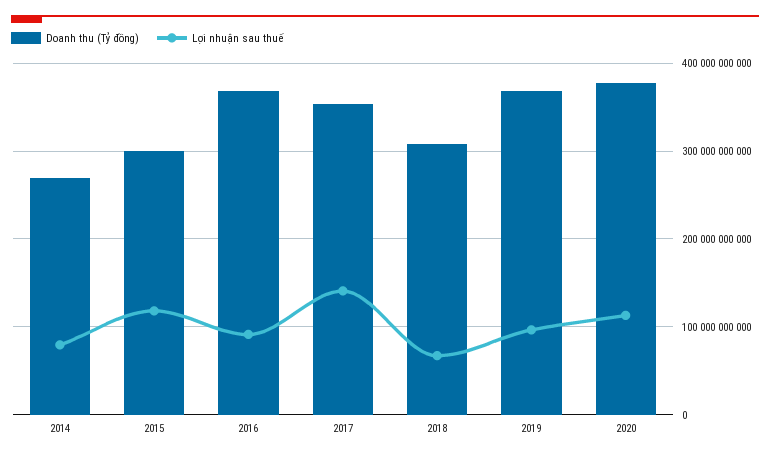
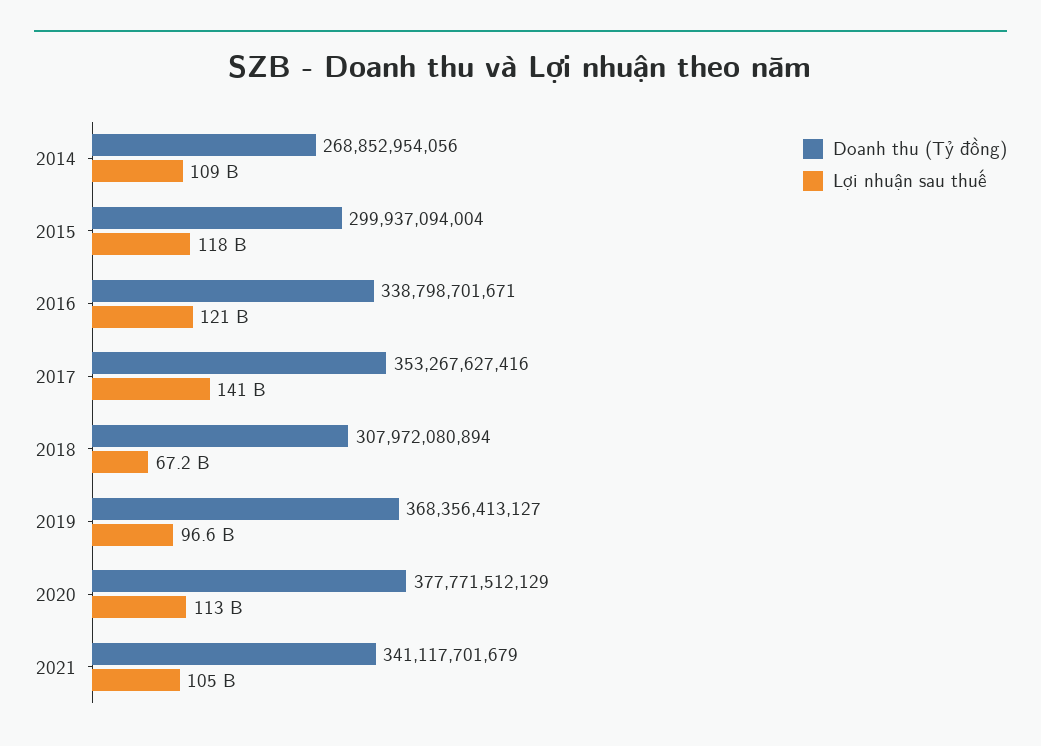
Lợi nhuận sau thuế, 2014: 80000000000 -> 109000000000
Doanh thu (Tỷ đồng), 2016: 370000000000 -> 338798701671
Lợi nhuận sau thuế, 2016: 90000000000 -> 121000000000
Doanh thu (Tỷ đồng), 2021: none -> 341117701679
Lợi nhuận sau thuế, 2021: none -> 105000000000

